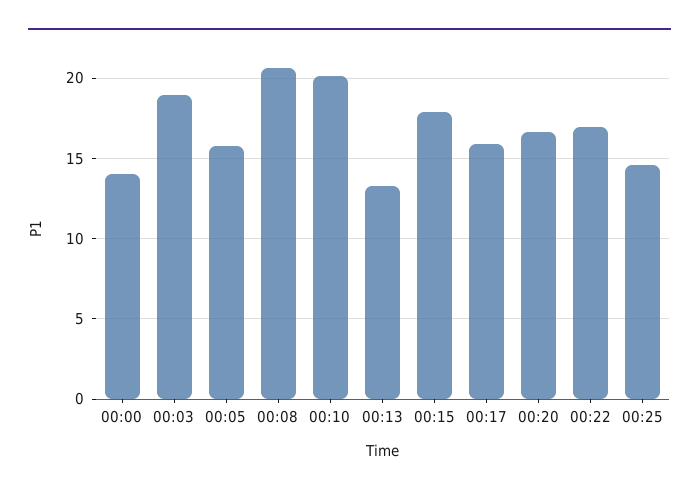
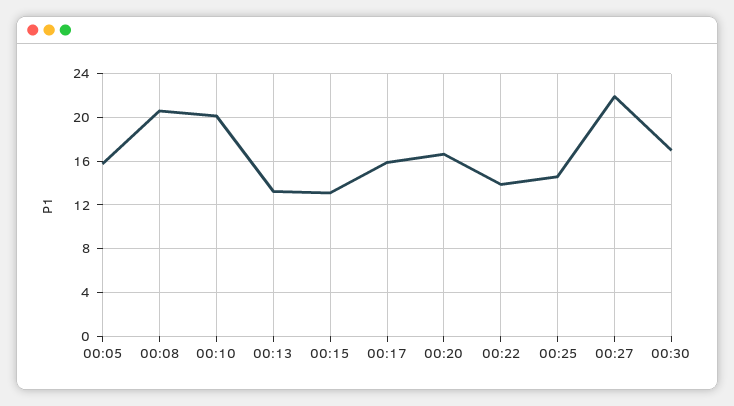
00:00: 14 -> none
00:03: 19 -> none
00:15: 18 -> 13
00:22: 17 -> 14
00:27: none -> 22
00:30: none -> 17

